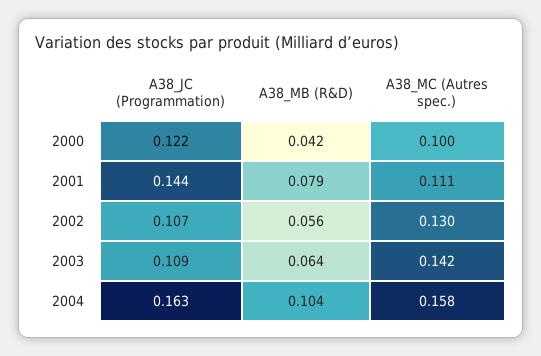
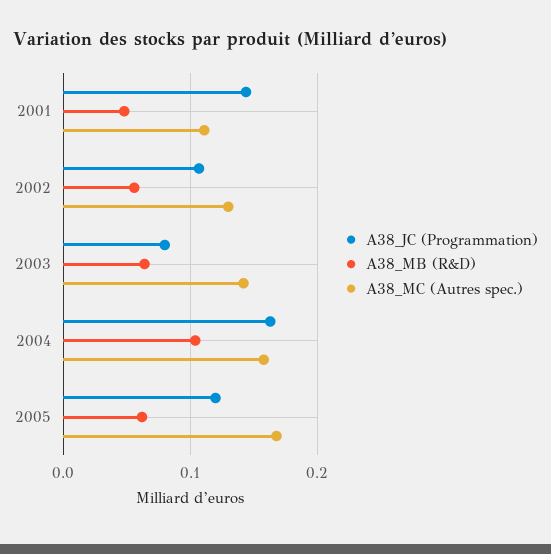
A38_JC (Programmation), 2000: 0.122 -> none
A38_MB (R&D), 2000: 0.042 -> none
A38_MC (Autres spec.), 2000: 0.1 -> none
A38_MB (R&D), 2001: 0.079 -> 0.05
A38_JC (Programmation), 2003: 0.109 -> 0.08
A38_JC (Programmation), 2005: none -> 0.12
A38_MB (R&D), 2005: none -> 0.06
A38_MC (Autres spec.), 2005: none -> 0.17

